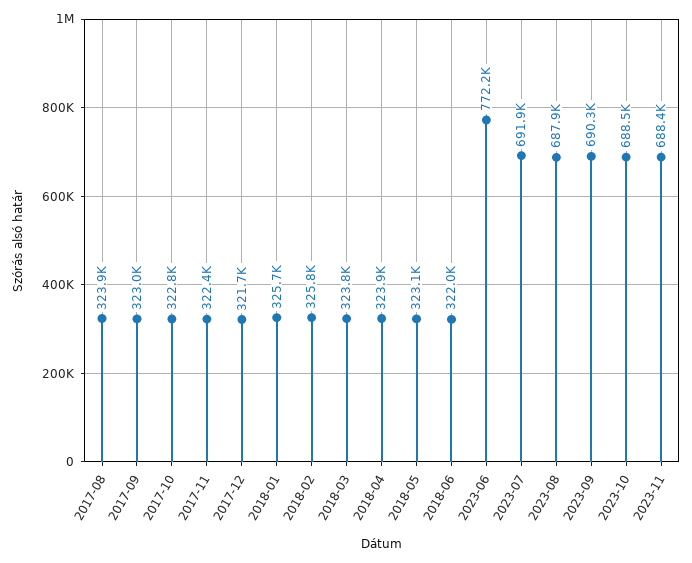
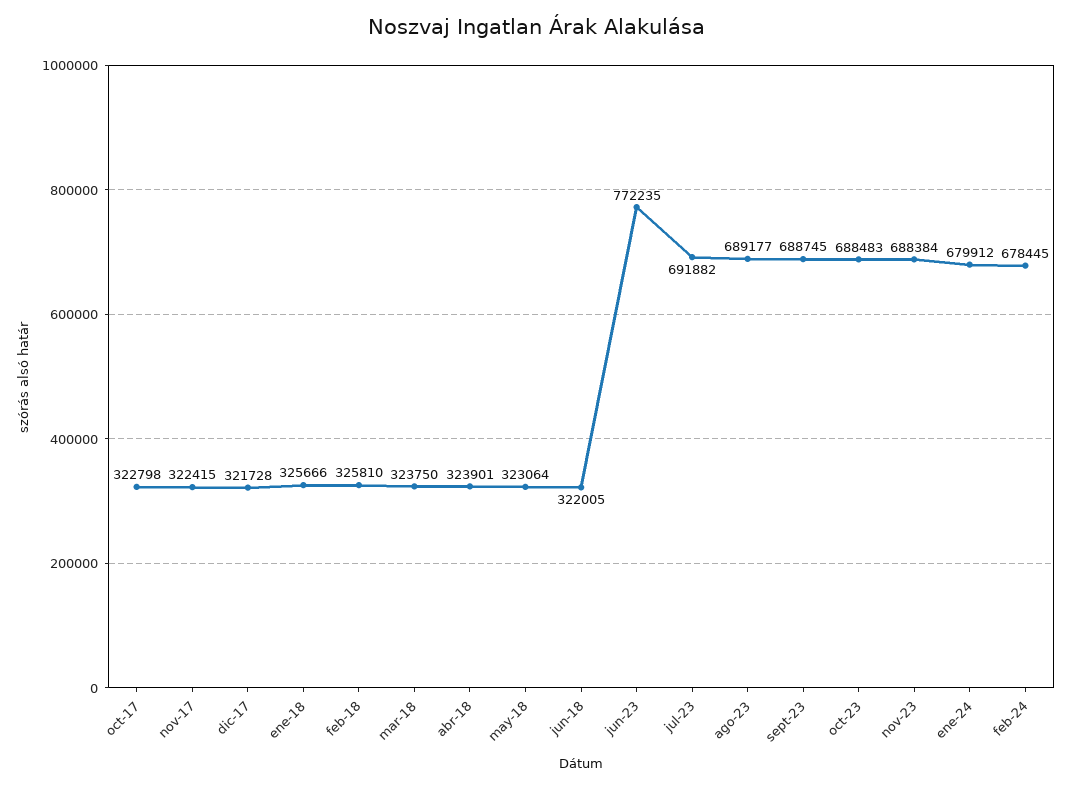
2017-08: 323900 -> none
2017-09: 323000 -> none
2023-08: 687900 -> 689177
2023-09: 690300 -> 688745
ene-24: none -> 679912
feb-24: none -> 678445

